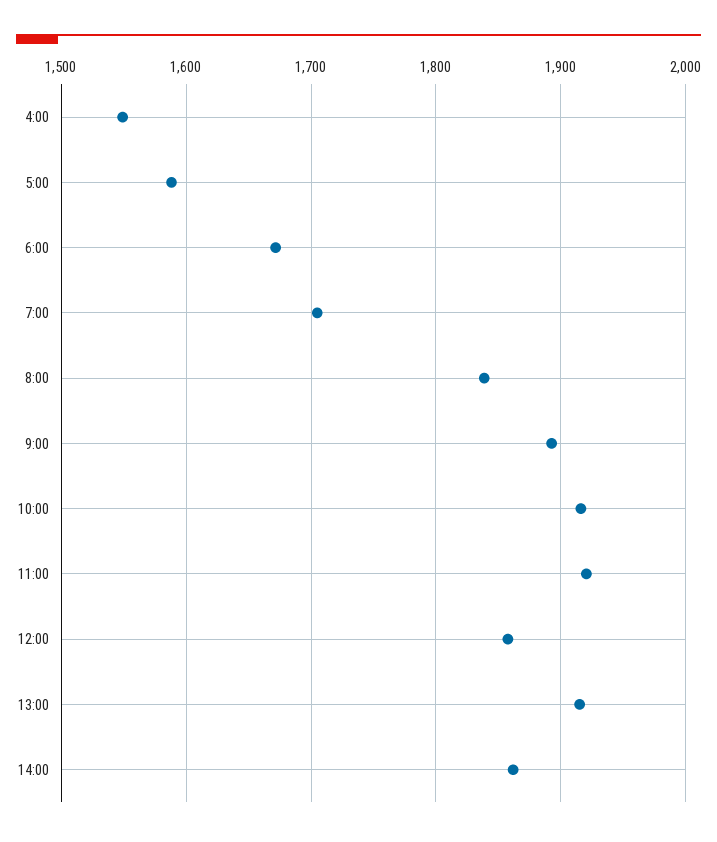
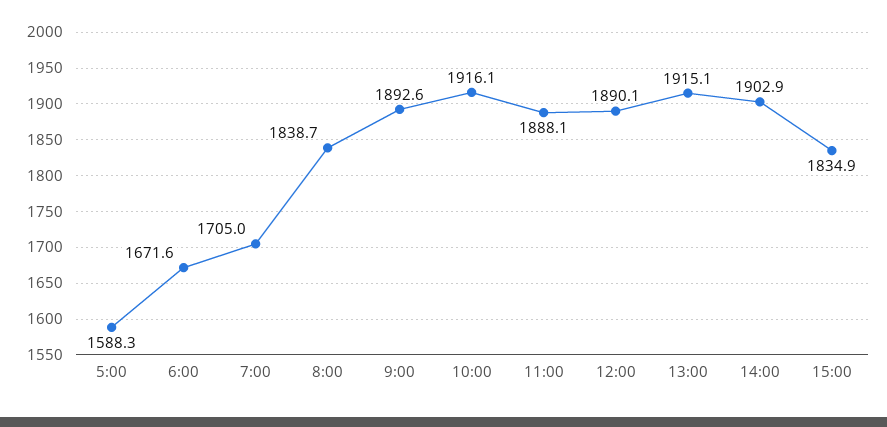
4:00: 1550 -> none
11:00: 1920 -> 1888.1
12:00: 1860 -> 1890.1
14:00: 1860 -> 1902.9
15:00: none -> 1834.9

